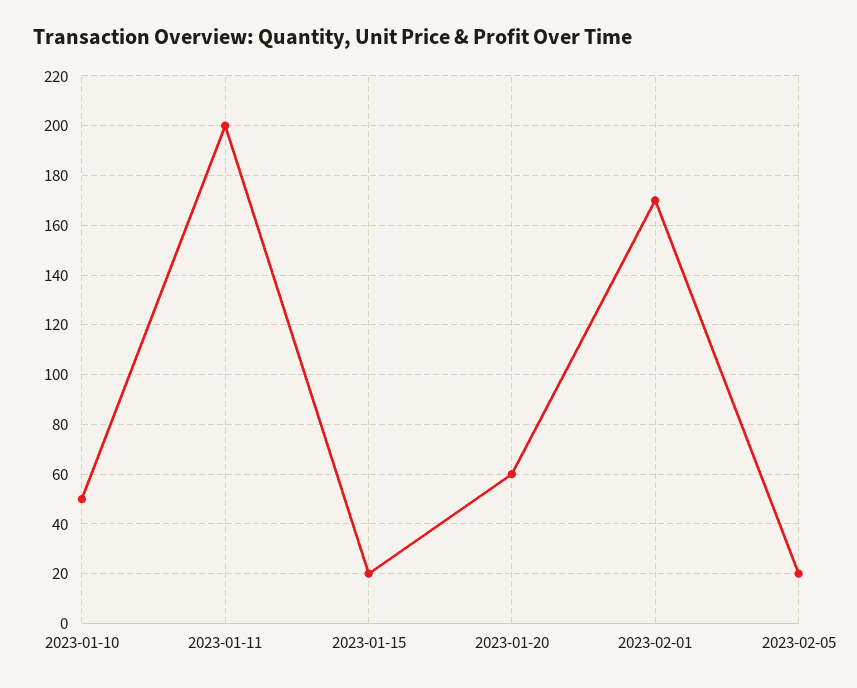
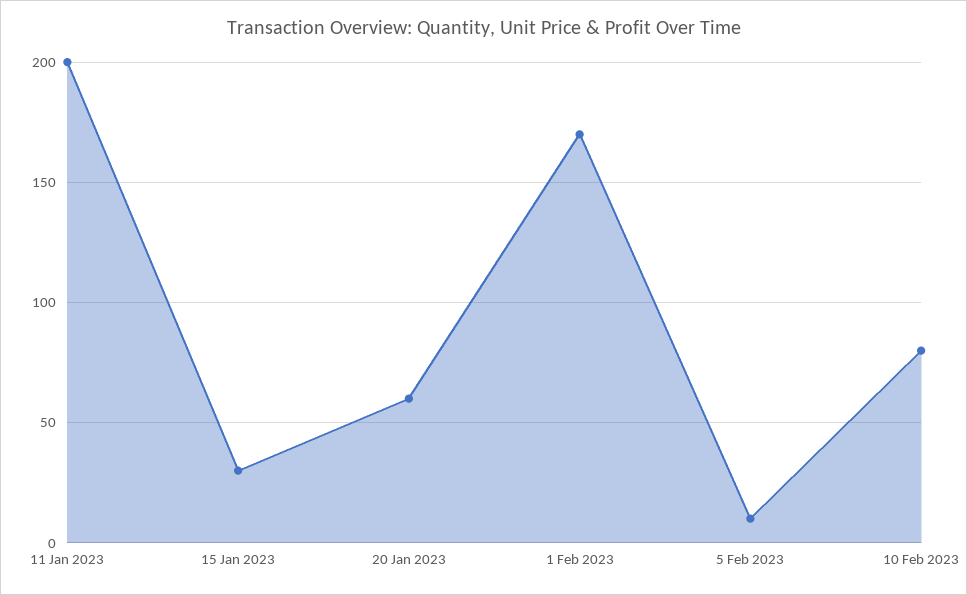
2023-01-10: 50 -> none
2023-01-15: 20 -> 30
2023-02-05: 20 -> 10
10 Feb 2023: none -> 80

